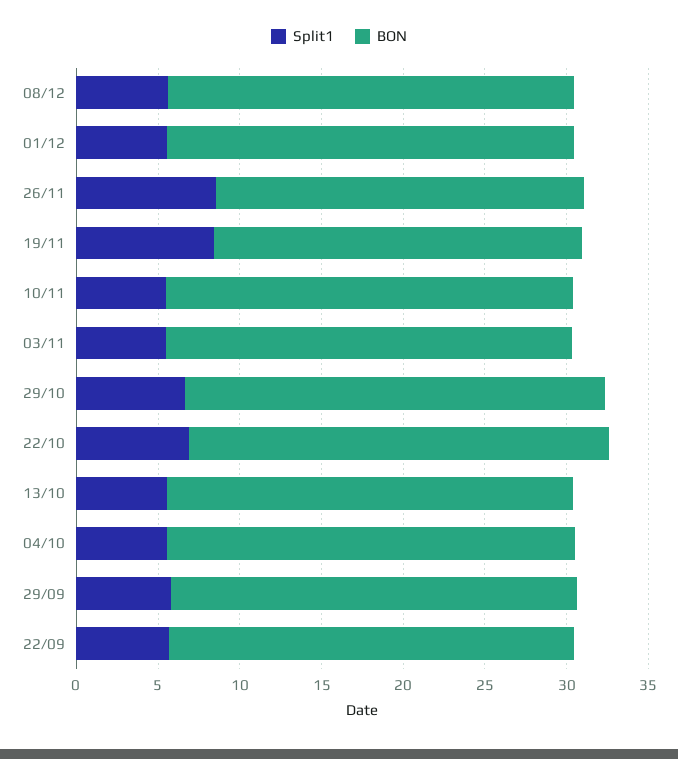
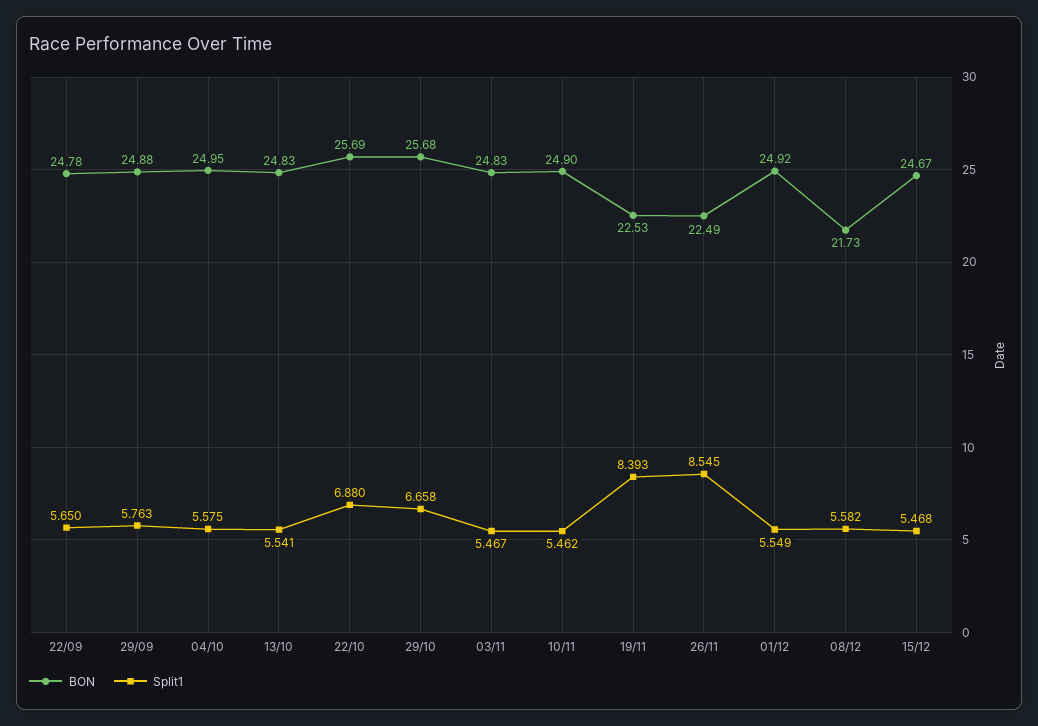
BON, 08/12: 25 -> 21.73
BON, 15/12: none -> 24.67
Split1, 15/12: none -> 5.468

